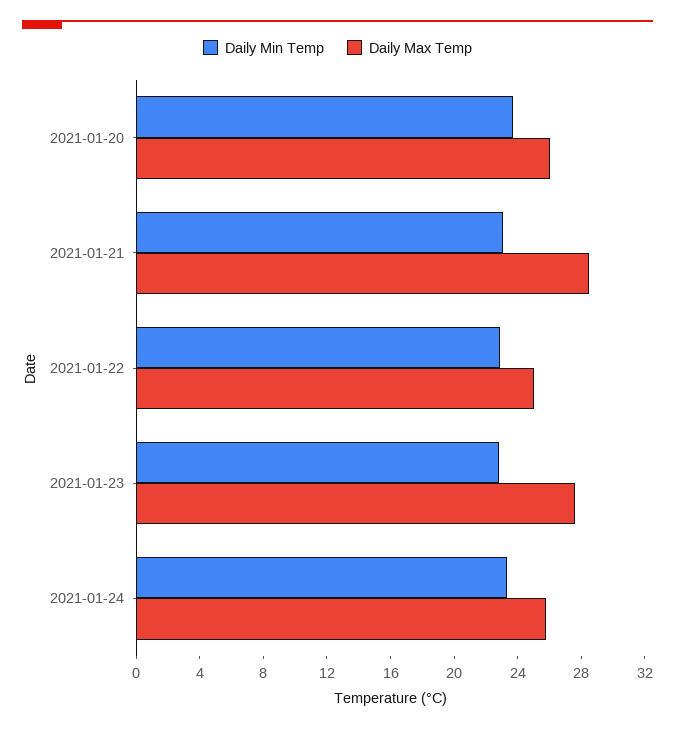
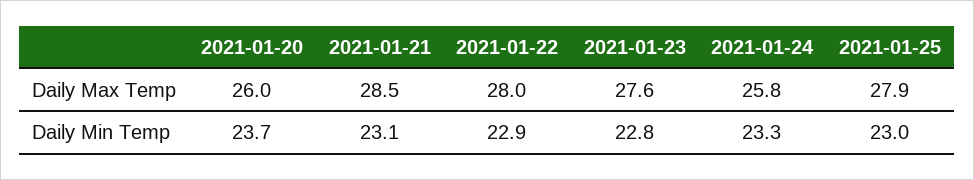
Daily Max Temp, 2021-01-22: 25 -> 28
Daily Max Temp, 2021-01-25: none -> 27.9
Daily Min Temp, 2021-01-25: none -> 23

